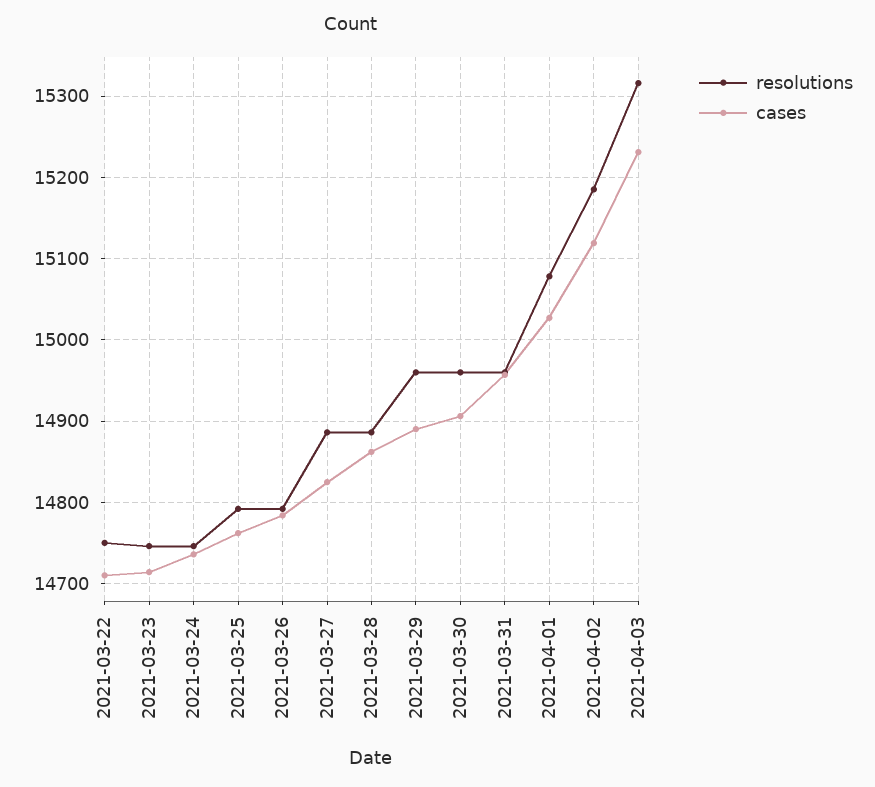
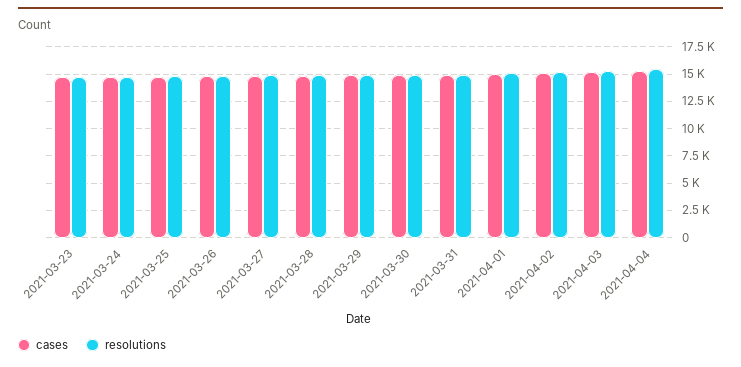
resolutions, 2021-03-22: 14750 -> none
cases, 2021-03-22: 14710 -> none
cases, 2021-04-04: none -> 15000
resolutions, 2021-04-04: none -> 15000

